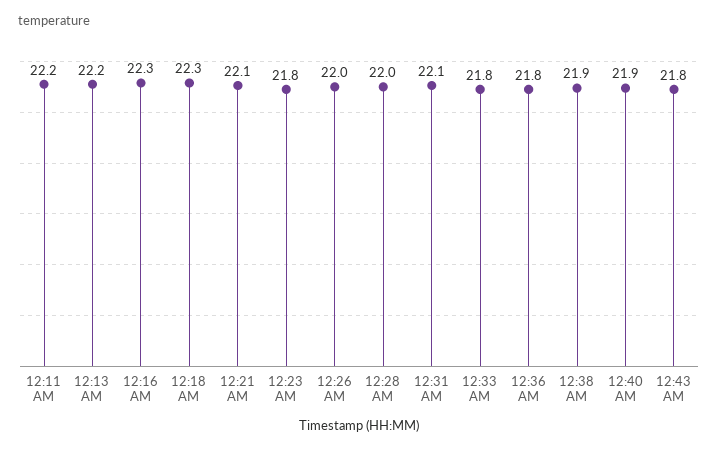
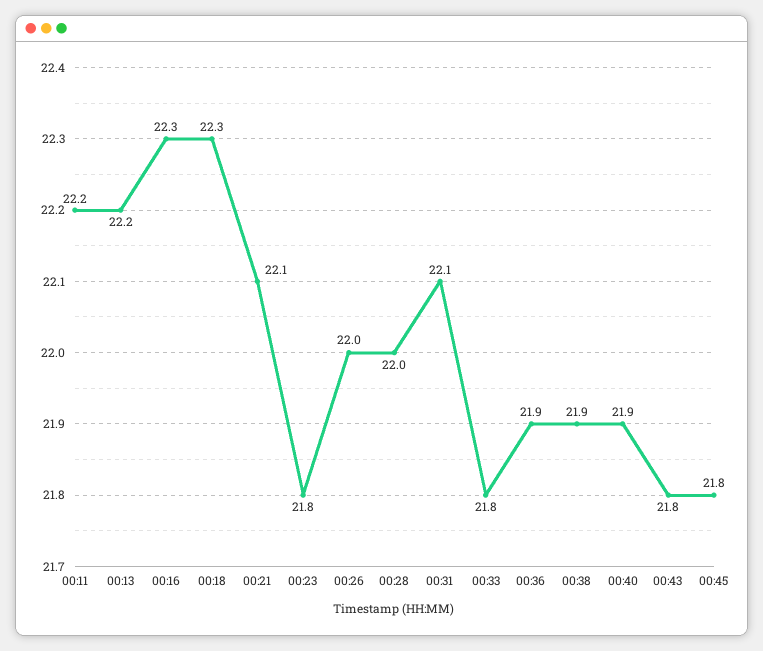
12:36 AM: 21.8 -> 21.9
00:45: none -> 21.8

